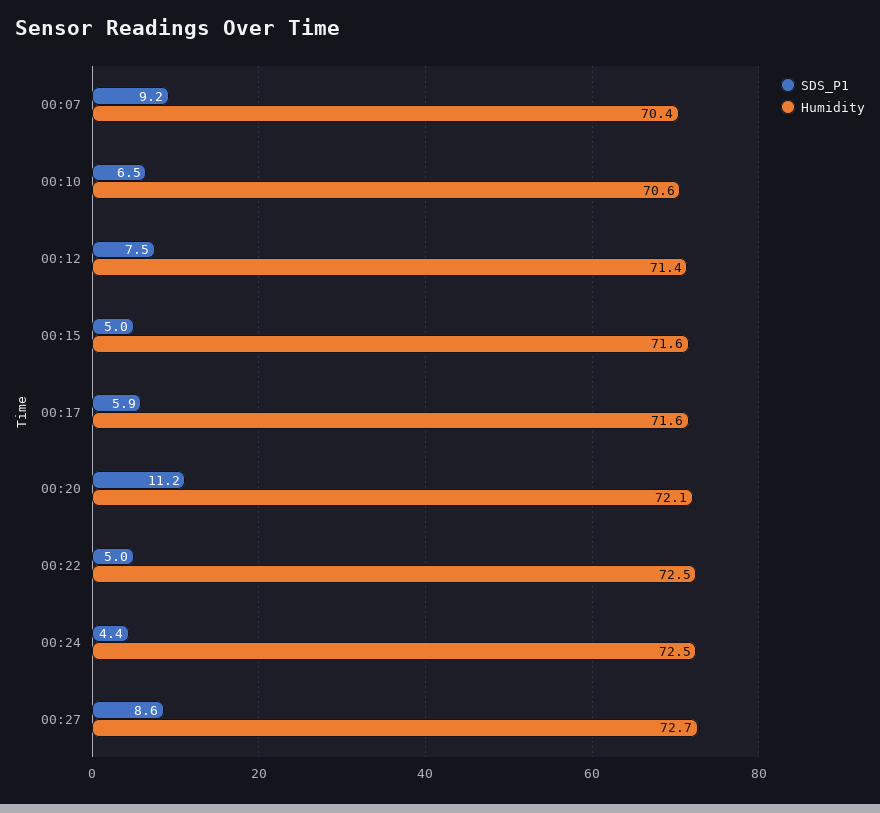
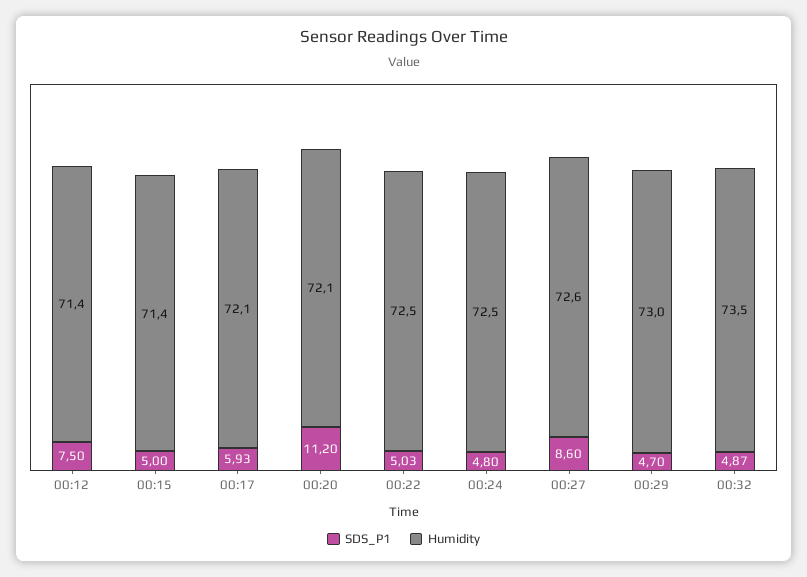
SDS_P1, 00:07: 9.2 -> none
Humidity, 00:07: 70.4 -> none
SDS_P1, 00:10: 6.5 -> none
Humidity, 00:10: 70.6 -> none
Humidity, 00:15: 71.6 -> 71.4
Humidity, 00:17: 71.6 -> 72.1
SDS_P1, 00:24: 4.4 -> 4.8
Humidity, 00:27: 72.7 -> 72.6
SDS_P1, 00:29: none -> 4.7
Humidity, 00:29: none -> 73
SDS_P1, 00:32: none -> 4.87
Humidity, 00:32: none -> 73.5

